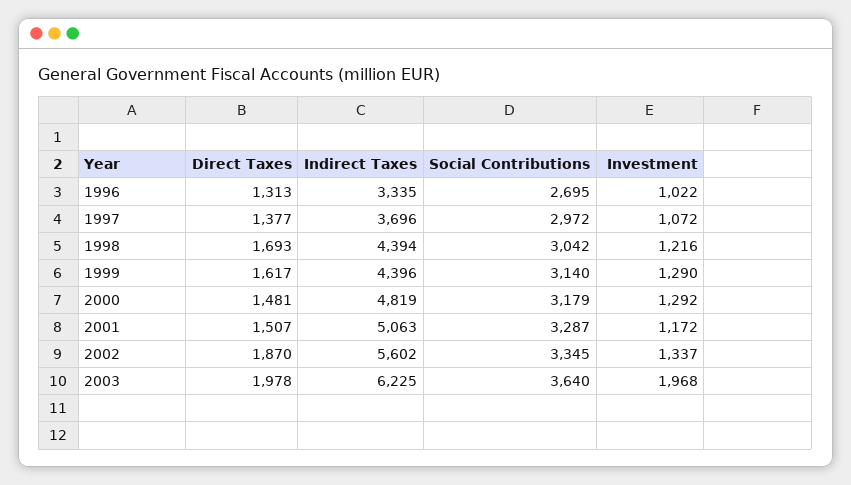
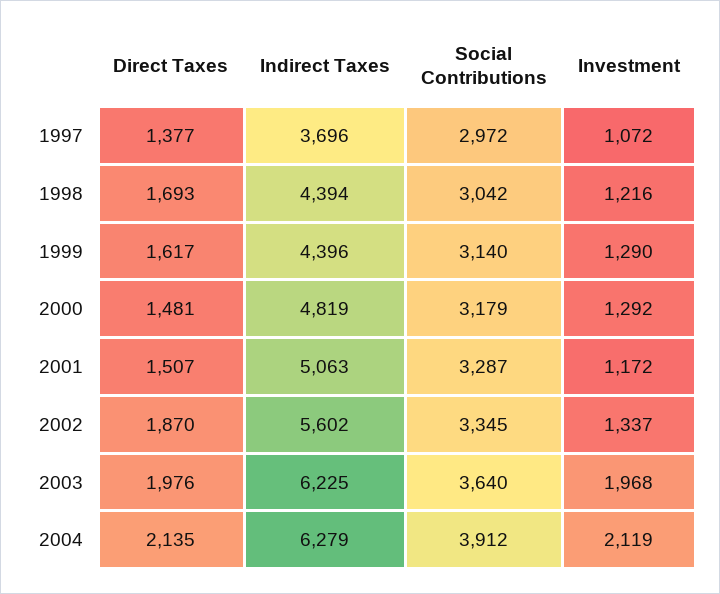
Direct Taxes, 1996: 1313 -> none
Indirect Taxes, 1996: 3335 -> none
Social Contributions, 1996: 2695 -> none
Investment, 1996: 1022 -> none
Direct Taxes, 2003: 1978 -> 1976
Direct Taxes, 2004: none -> 2135
Indirect Taxes, 2004: none -> 6279
Social Contributions, 2004: none -> 3912
Investment, 2004: none -> 2119

